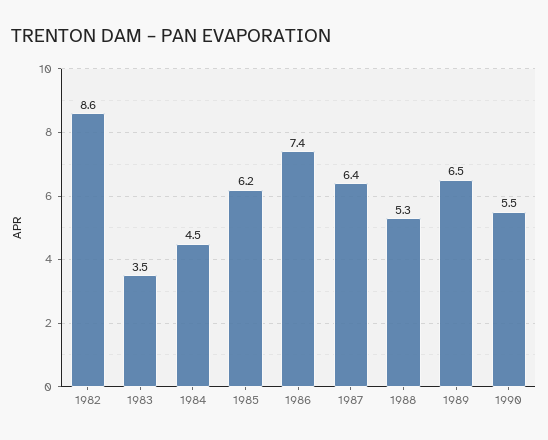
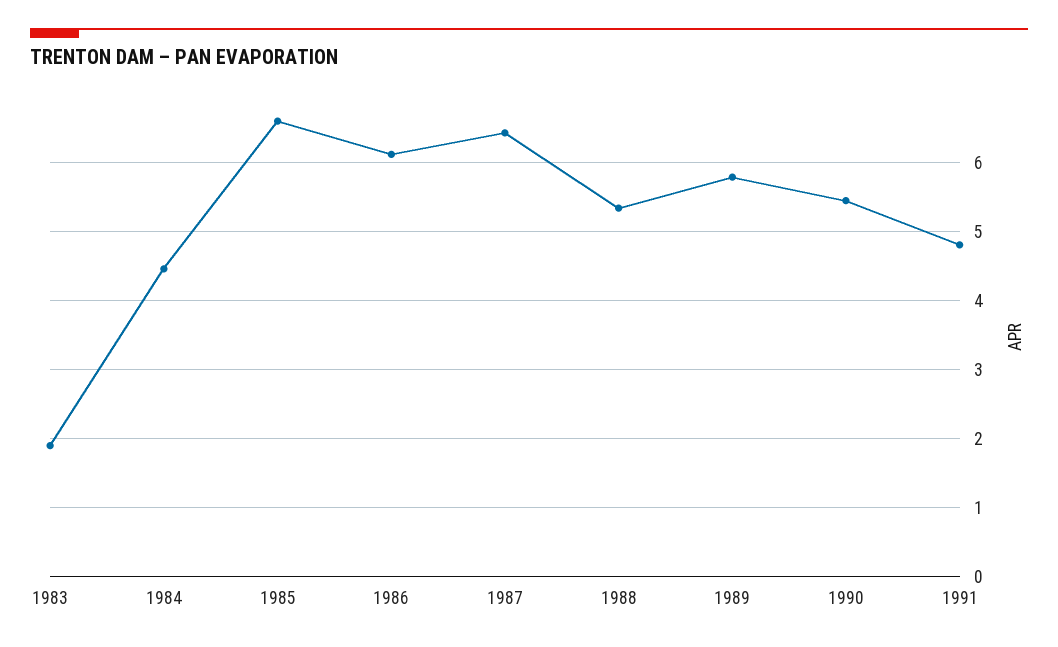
1982: 8.6 -> none
1983: 3.5 -> 1.9
1985: 6.2 -> 6.6
1986: 7.4 -> 6.1
1989: 6.5 -> 5.8
1991: none -> 4.8

